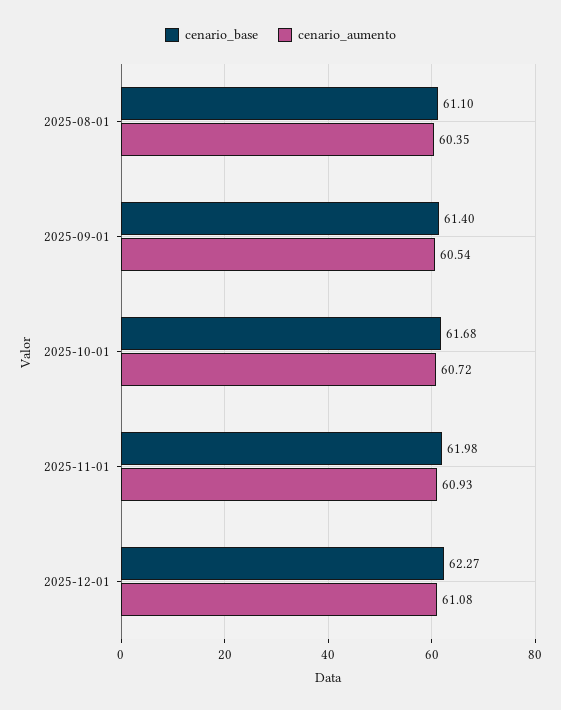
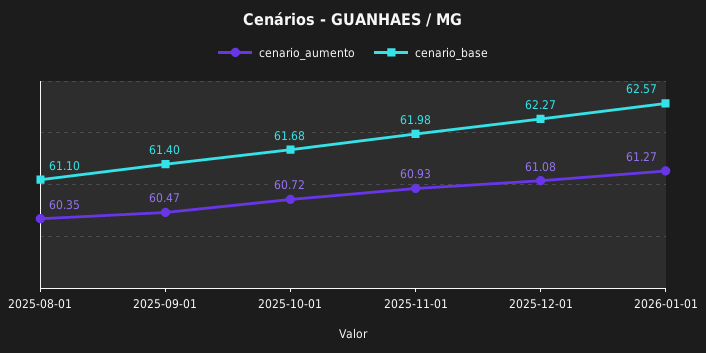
cenario_aumento, 2025-09-01: 60.54 -> 60.47
cenario_aumento, 2026-01-01: none -> 61.27
cenario_base, 2026-01-01: none -> 62.57

